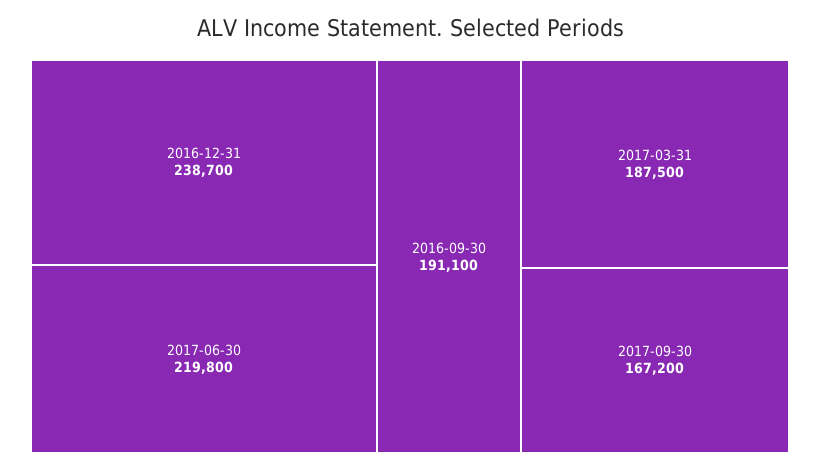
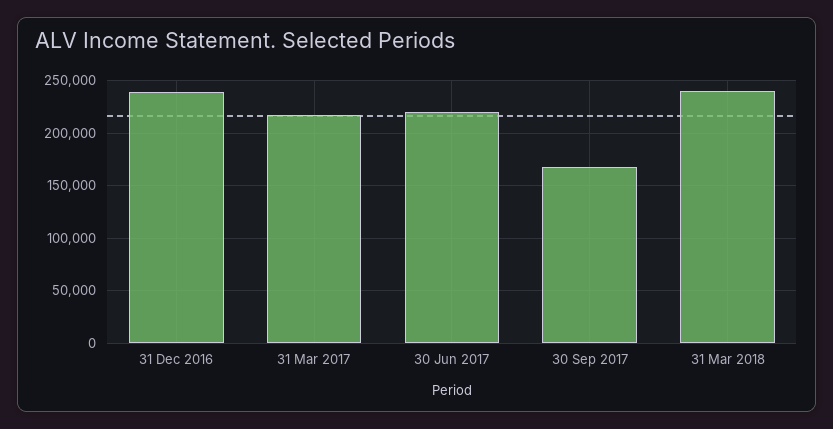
2016-09-30: 191100 -> none
2017-03-31: 187500 -> 220000
31 Mar 2018: none -> 240000

